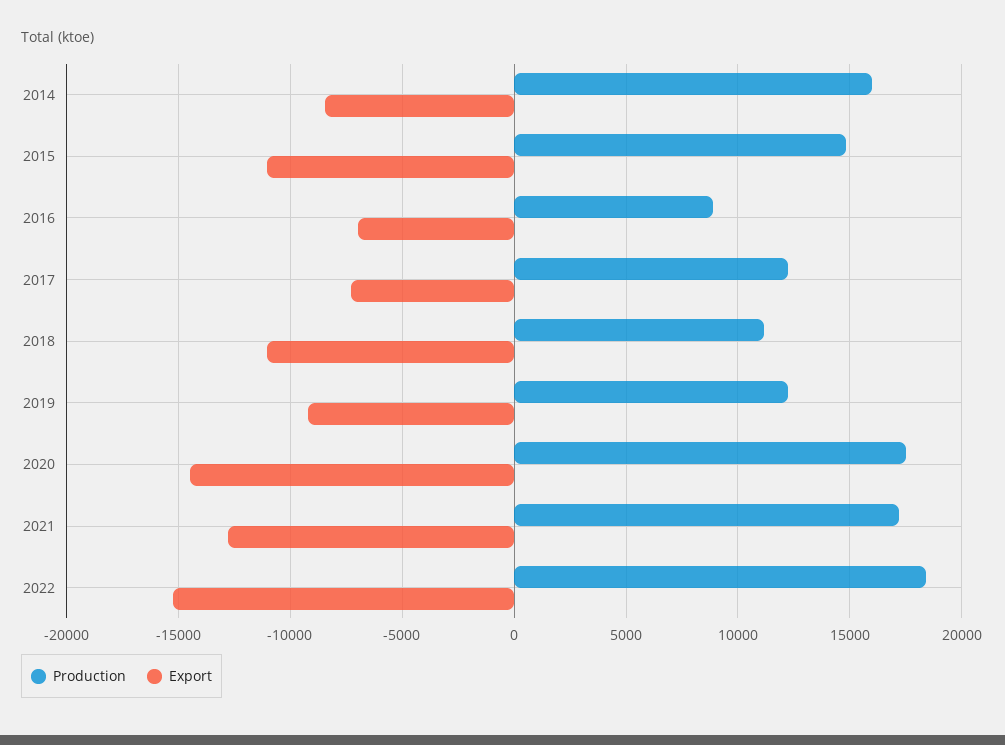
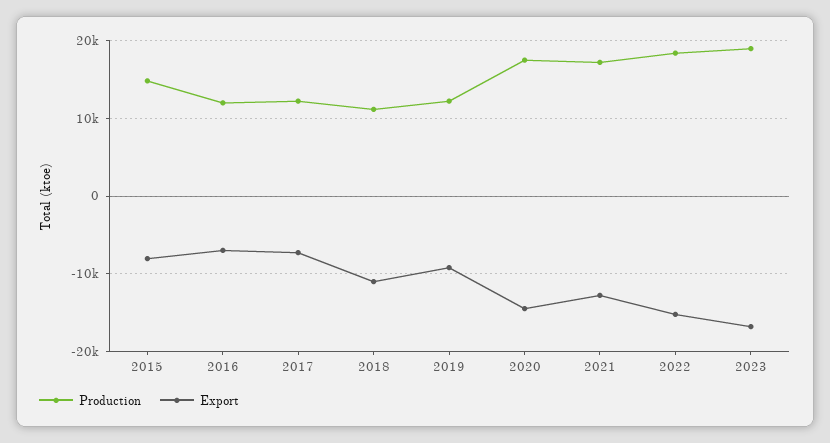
Production, 2014: 16000 -> none
Export, 2014: -8500 -> none
Export, 2015: -11000 -> -8000
Production, 2016: 9000 -> 12000
Production, 2023: none -> 19000
Export, 2023: none -> -17000

